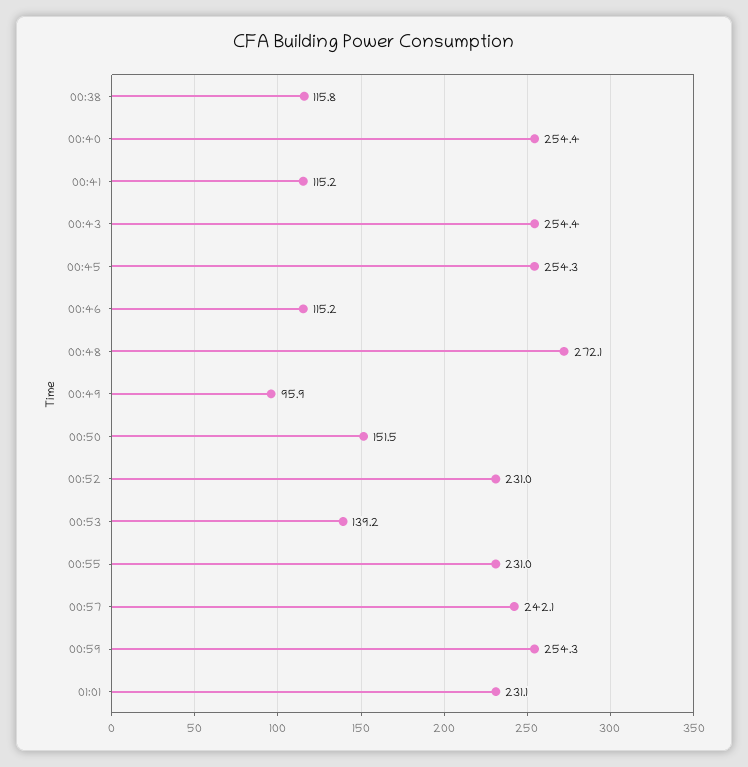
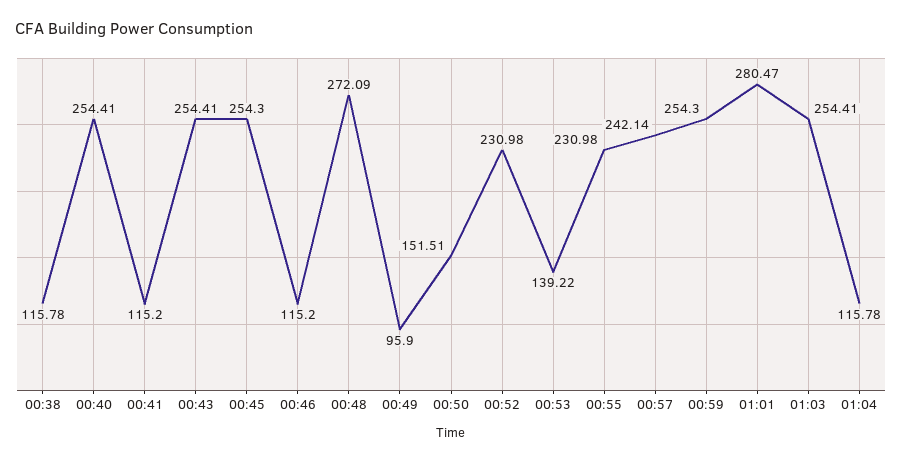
01:01: 231.1 -> 280.47
01:03: none -> 254.41
01:04: none -> 115.78

